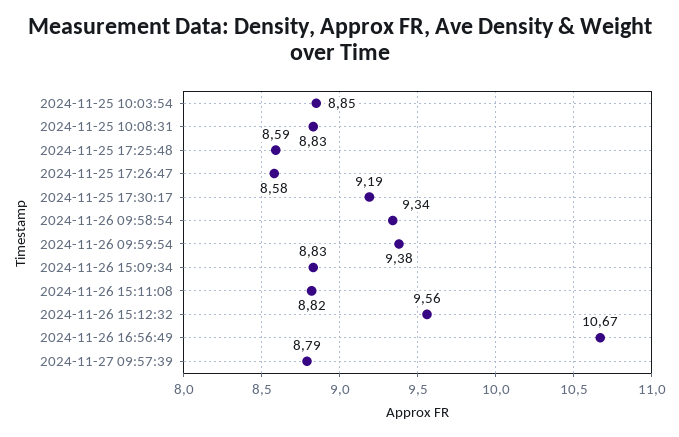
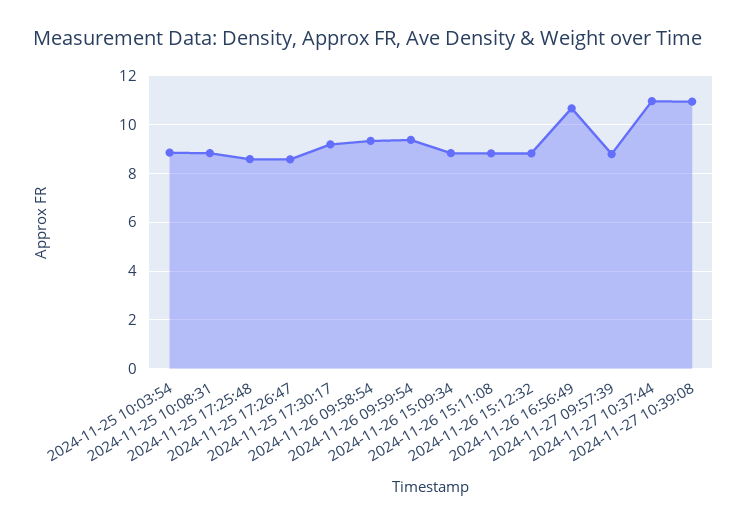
2024-11-26 15:12:32: 9.56 -> 8.75
2024-11-27 10:37:44: none -> 11
2024-11-27 10:39:08: none -> 11

